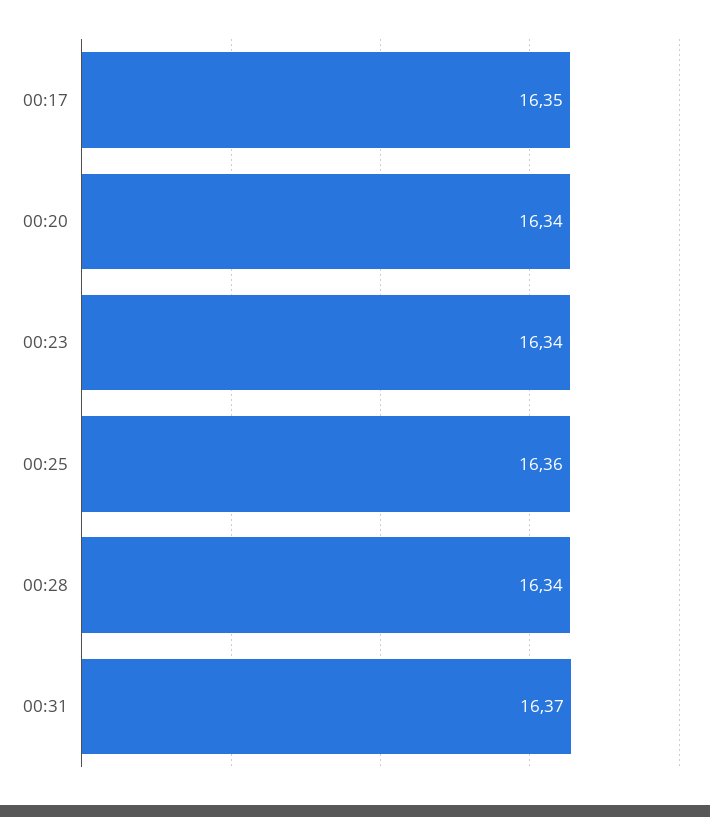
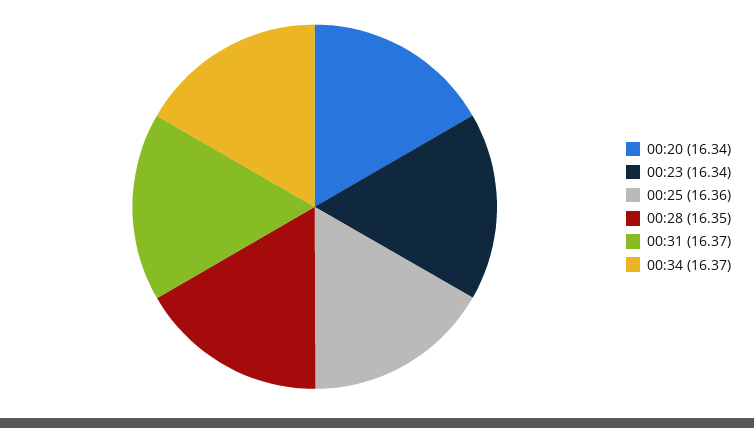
00:17: 16.35 -> none
00:28: 16.34 -> 16.35
00:34: none -> 16.37

